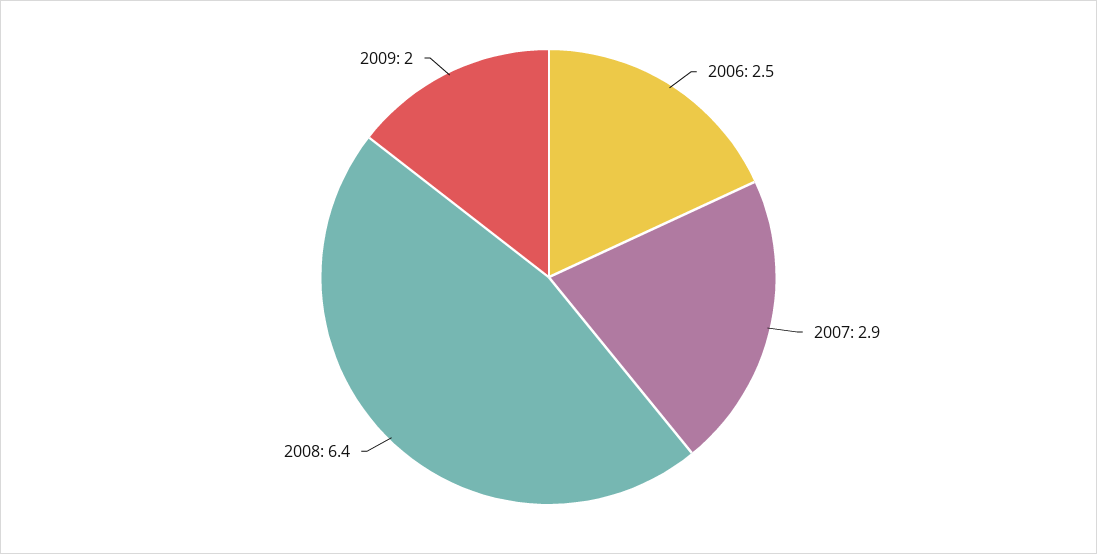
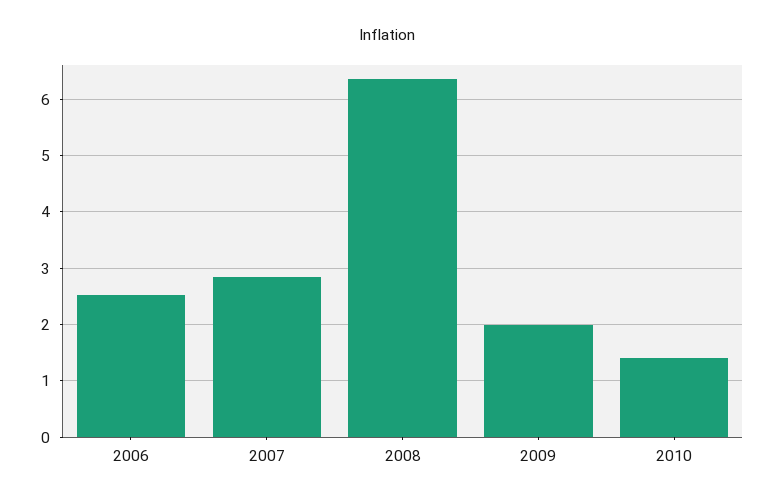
2010: none -> 1.4

